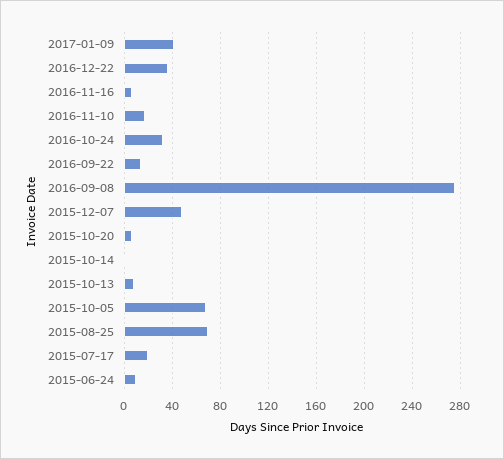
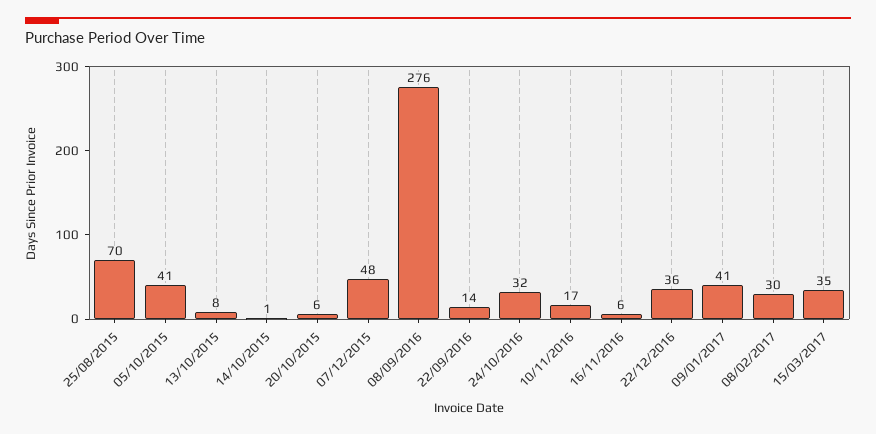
2015-10-05: 70 -> 41
2015-07-17: 20 -> none
2015-06-24: 10 -> none
08/02/2017: none -> 30
15/03/2017: none -> 35

